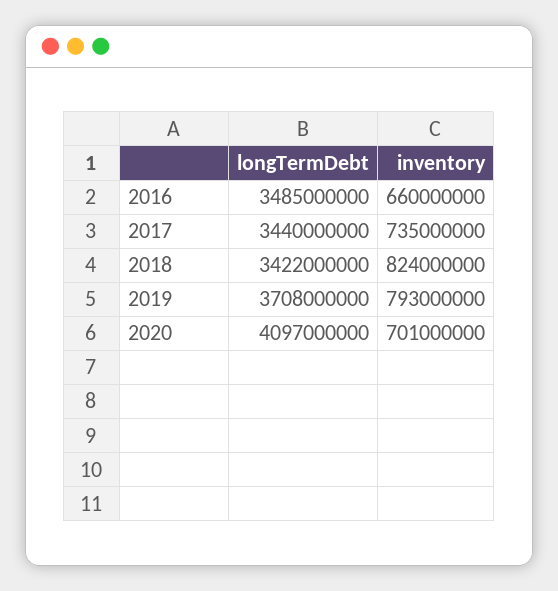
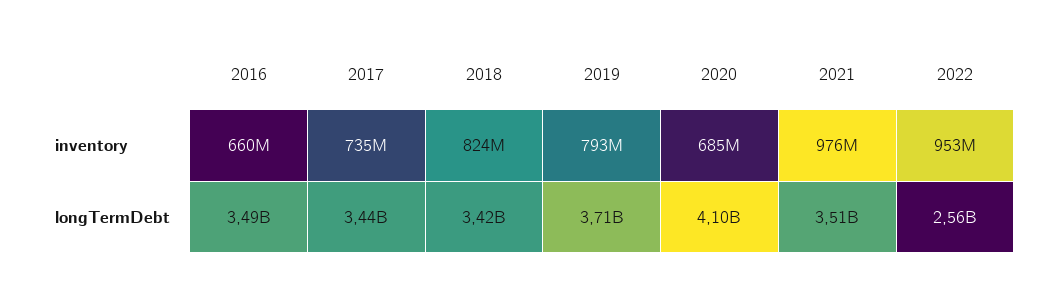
inventory, 2020: 701000000 -> 685000000
inventory, 2021: none -> 976000000
inventory, 2022: none -> 953000000
longTermDebt, 2021: none -> 3510000000
longTermDebt, 2022: none -> 2560000000

